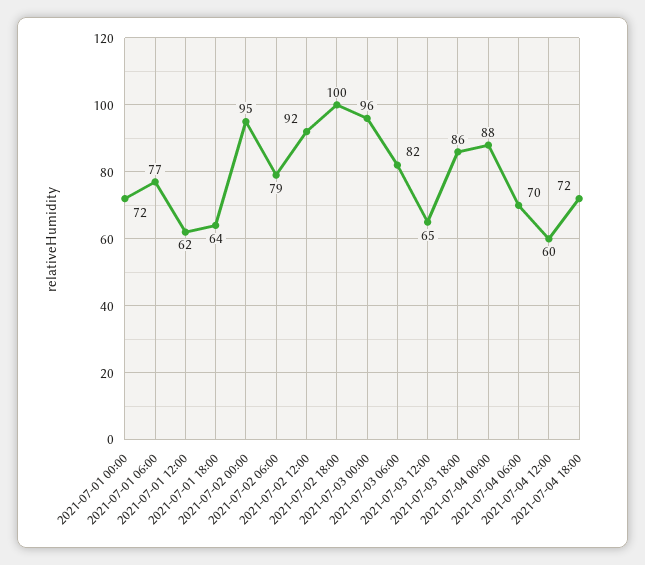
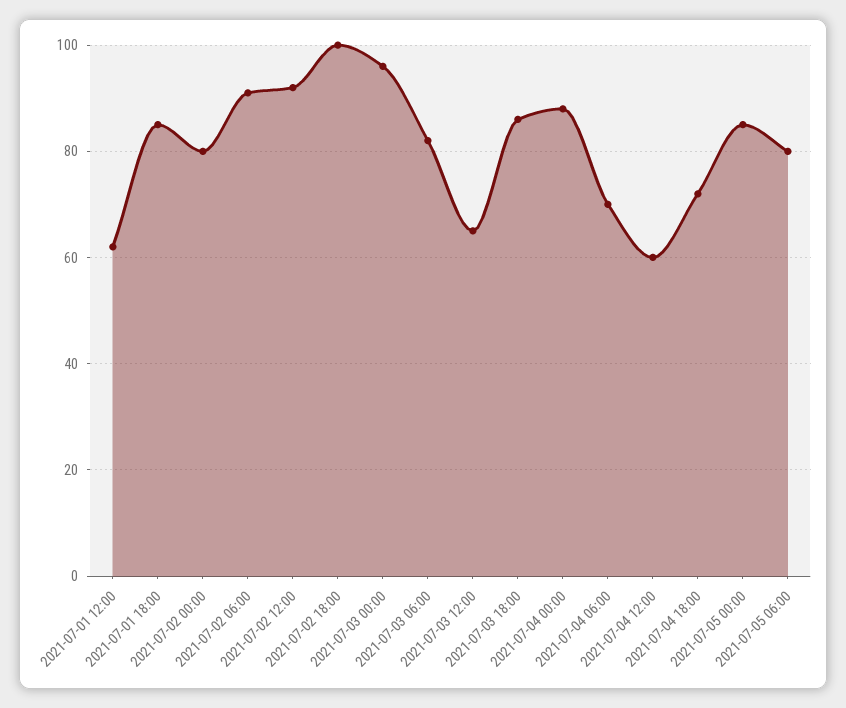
2021-07-01 00:00: 72 -> none
2021-07-01 06:00: 77 -> none
2021-07-01 18:00: 64 -> 85
2021-07-02 00:00: 95 -> 80
2021-07-02 06:00: 79 -> 90
2021-07-05 00:00: none -> 85
2021-07-05 06:00: none -> 80

